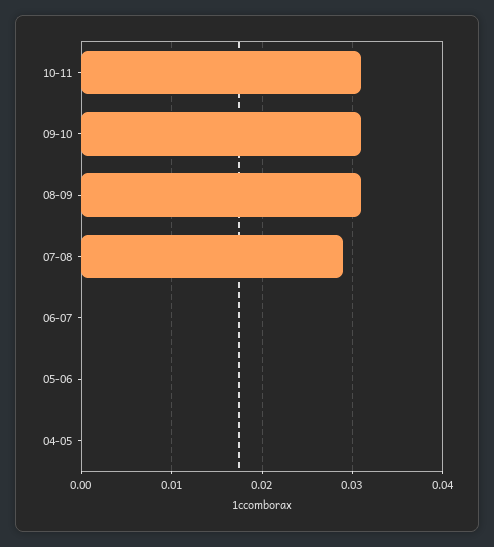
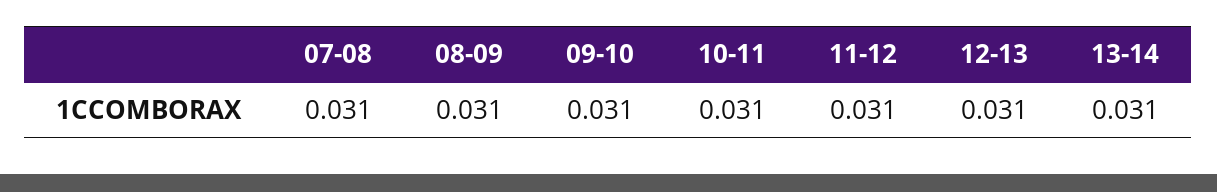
07-08: 0.029 -> 0.031
06-07: 0 -> none
05-06: 0 -> none
04-05: 0 -> none
11-12: none -> 0.031
12-13: none -> 0.031
13-14: none -> 0.031

